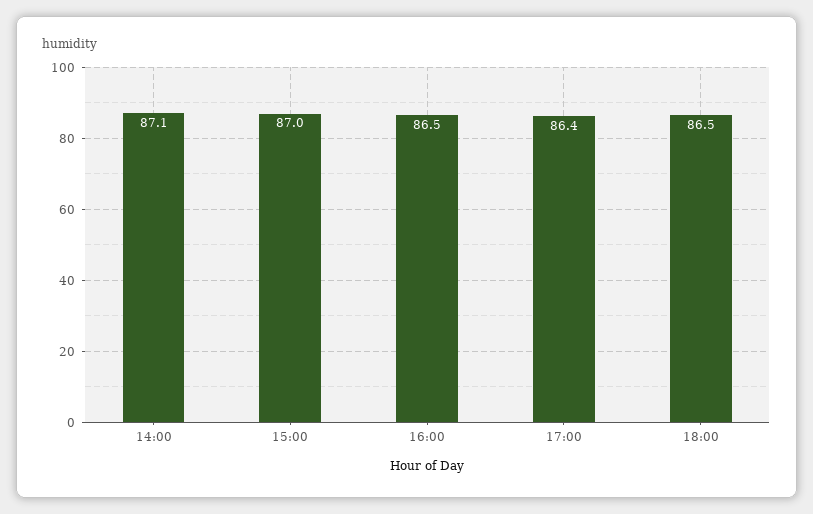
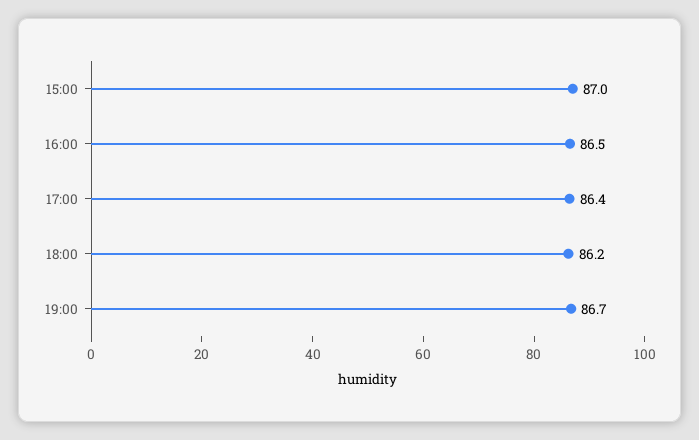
14:00: 87.1 -> none
18:00: 86.5 -> 86.2
19:00: none -> 86.7

